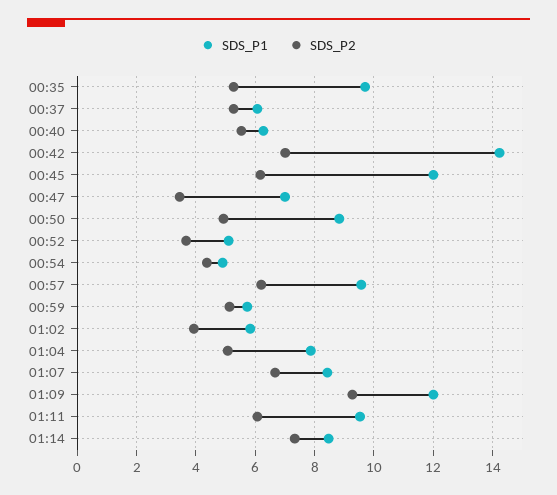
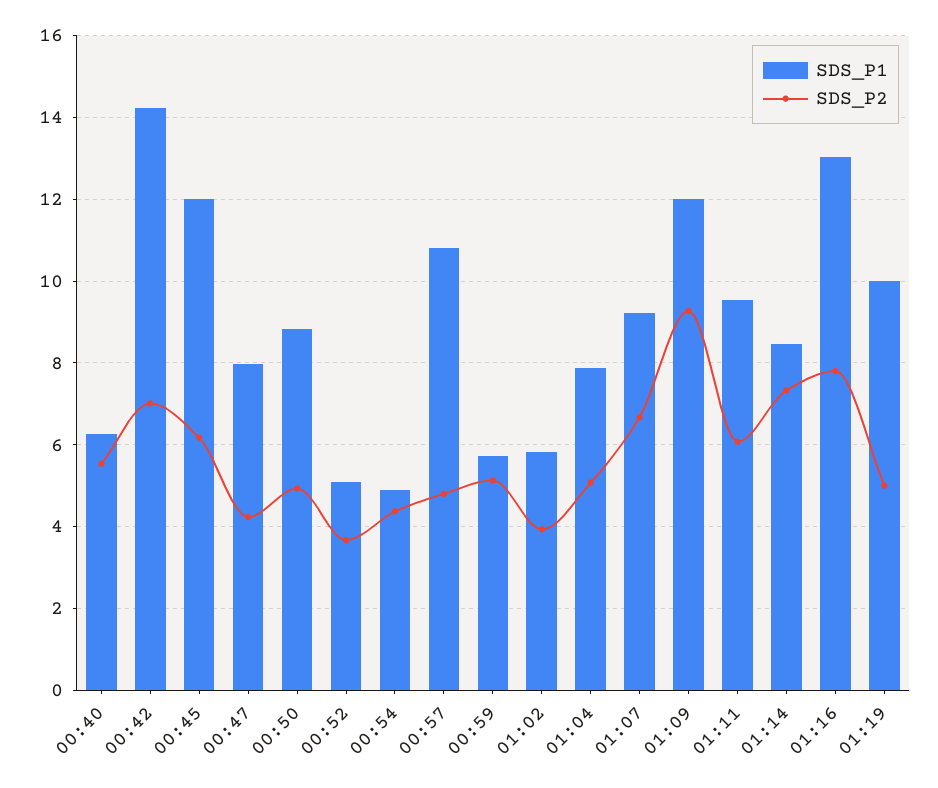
SDS_P1, 00:35: 9.75 -> none
SDS_P2, 00:35: 5.25 -> none
SDS_P1, 00:37: 6 -> none
SDS_P2, 00:37: 5.25 -> none
SDS_P1, 00:47: 7 -> 8
SDS_P2, 00:47: 3.5 -> 4.2
SDS_P1, 00:57: 9.5 -> 10.8
SDS_P2, 00:57: 6.25 -> 4.8
SDS_P1, 01:07: 8.5 -> 9.2
SDS_P1, 01:16: none -> 13
SDS_P2, 01:16: none -> 7.8
SDS_P1, 01:19: none -> 10
SDS_P2, 01:19: none -> 5

